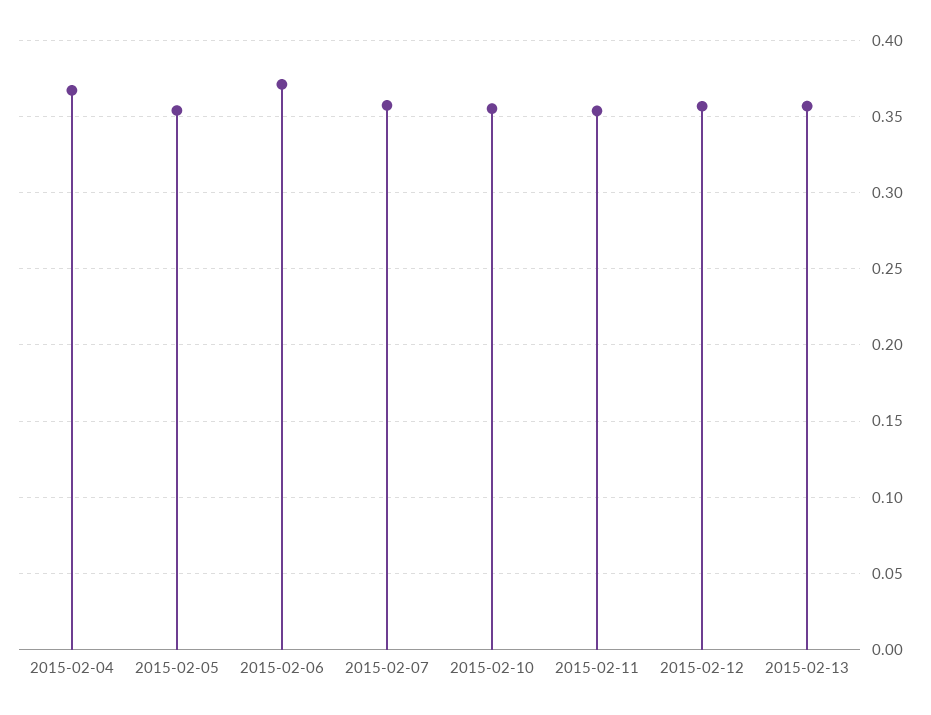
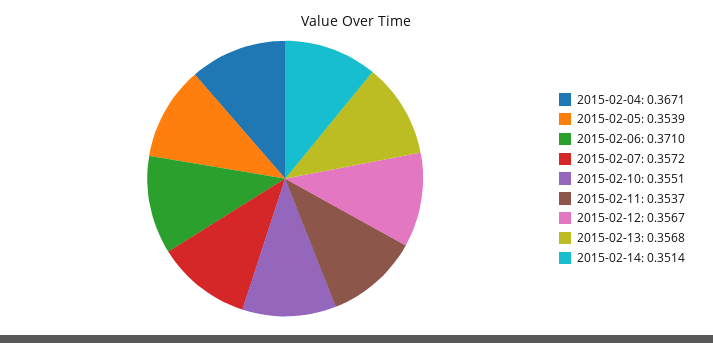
2015-02-14: none -> 0.3514

